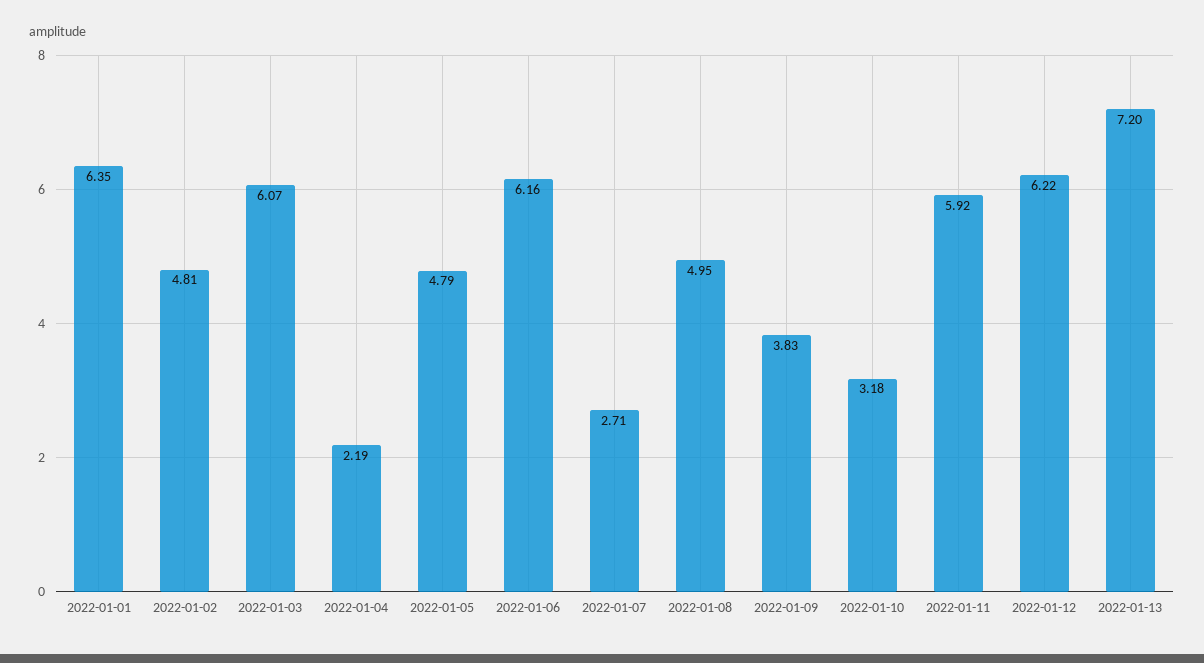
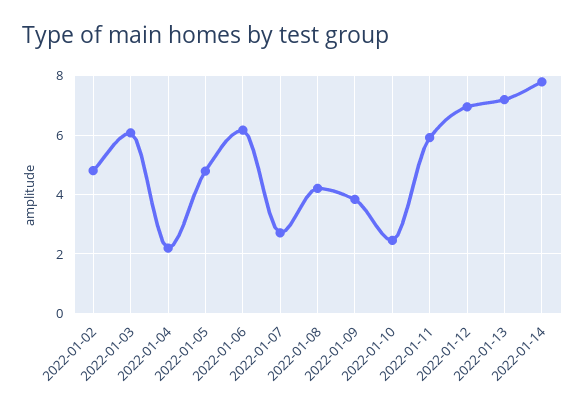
2022-01-01: 6.35 -> none
2022-01-08: 4.95 -> 4.25
2022-01-10: 3.18 -> 2.5
2022-01-12: 6.22 -> 7
2022-01-14: none -> 7.75

